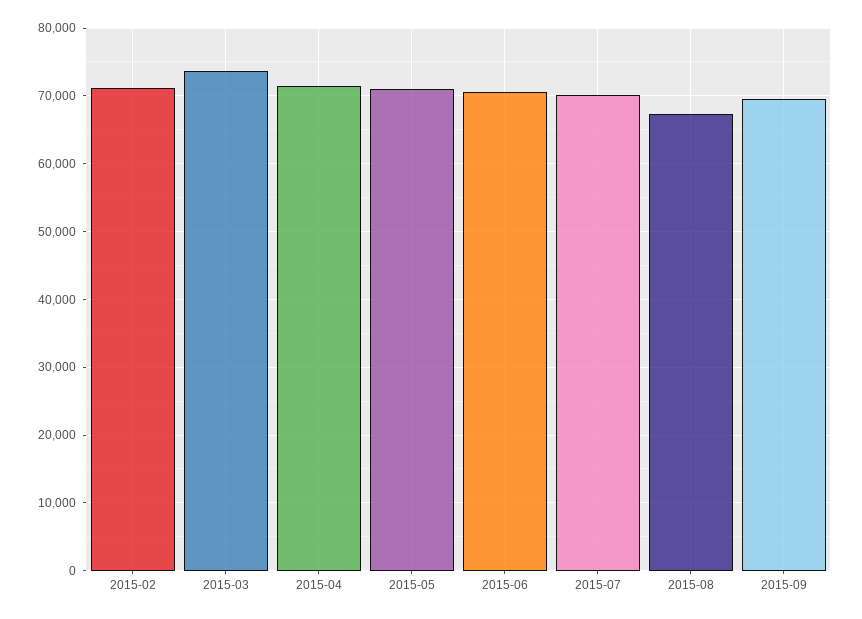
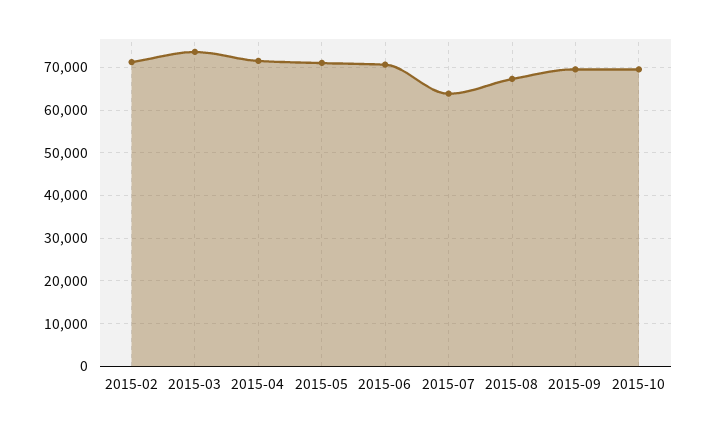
2015-07: 70000 -> 64000
2015-10: none -> 70000

